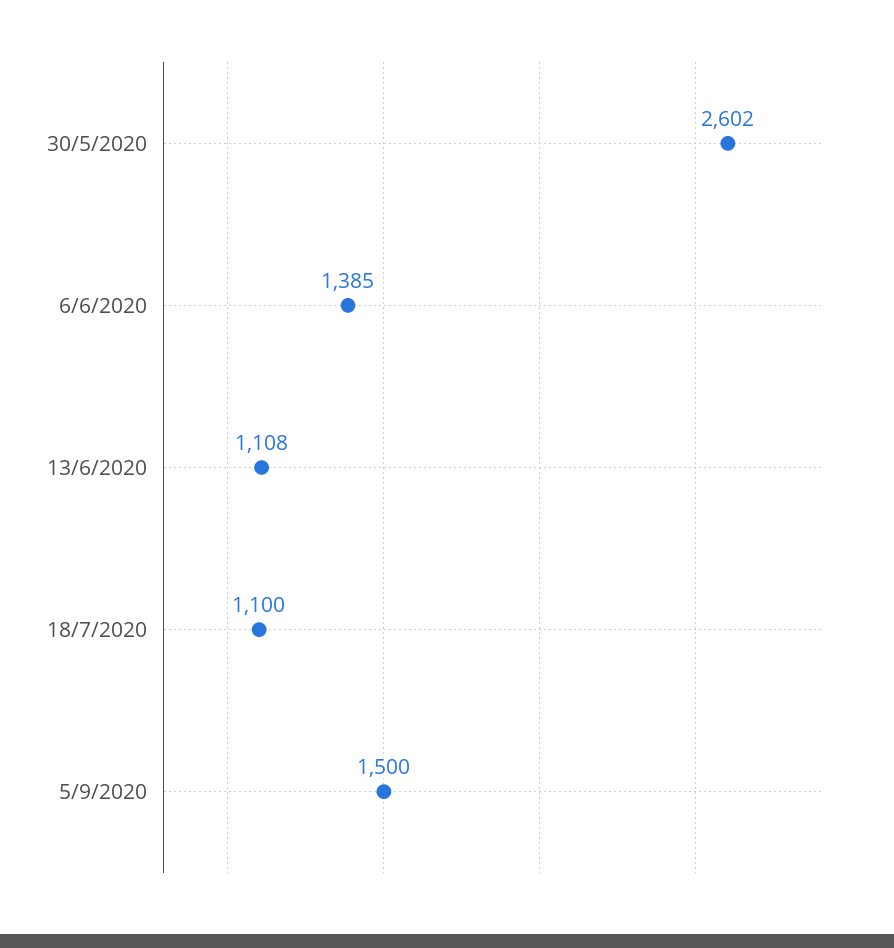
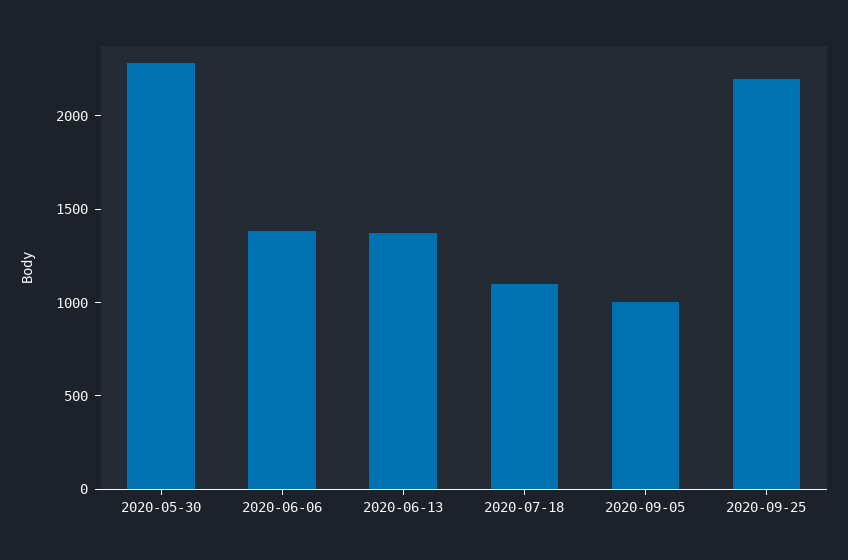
30/5/2020: 2602 -> 2300
13/6/2020: 1108 -> 1400
5/9/2020: 1500 -> 1000
2020-09-25: none -> 2200

